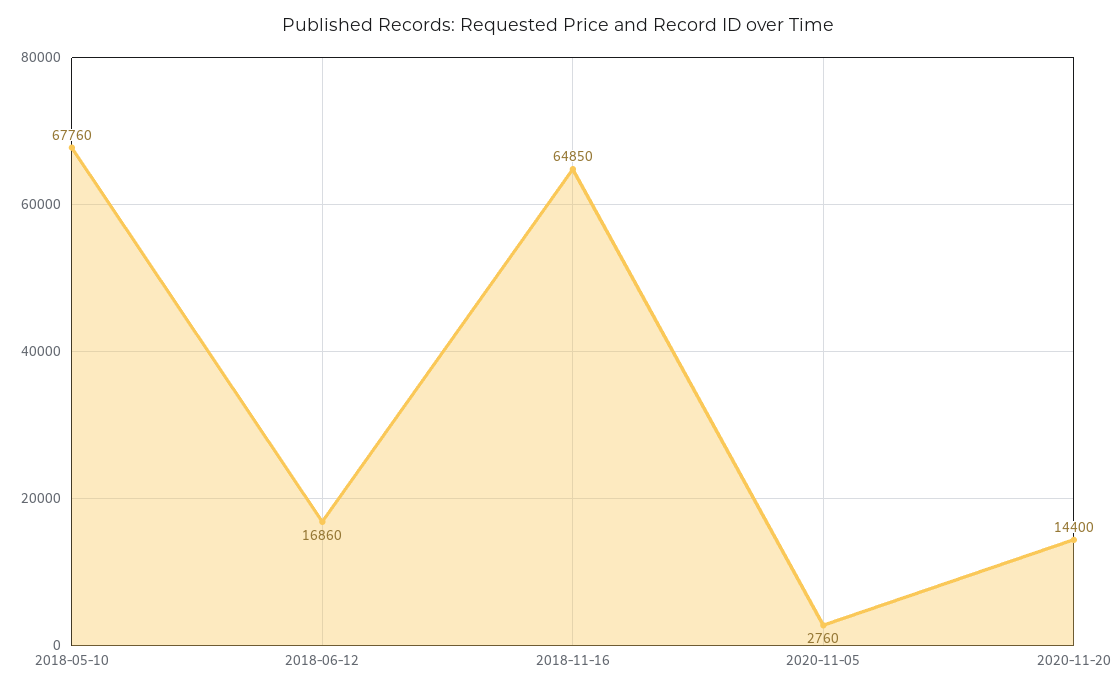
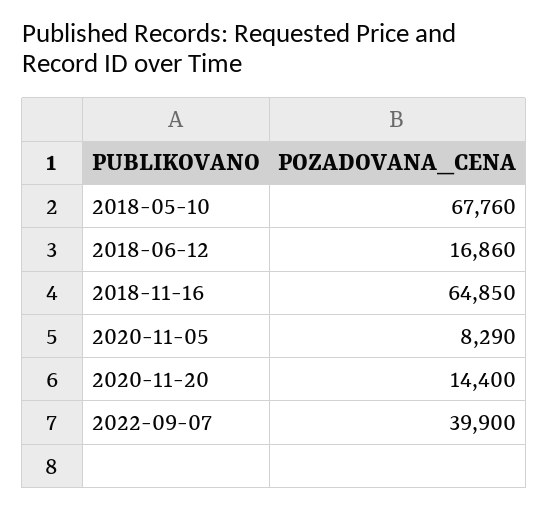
2020-11-05: 2760 -> 8290
2022-09-07: none -> 39900

